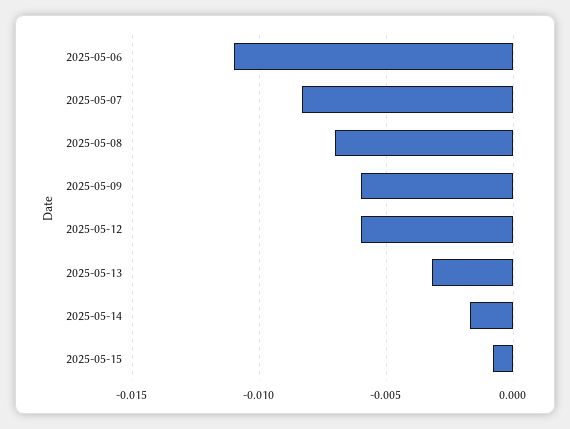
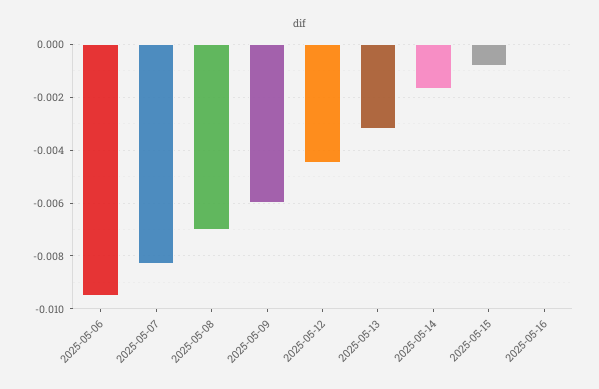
2025-05-06: -0.011 -> -0.0095
2025-05-12: -0.006 -> -0.0045
2025-05-16: none -> 0

